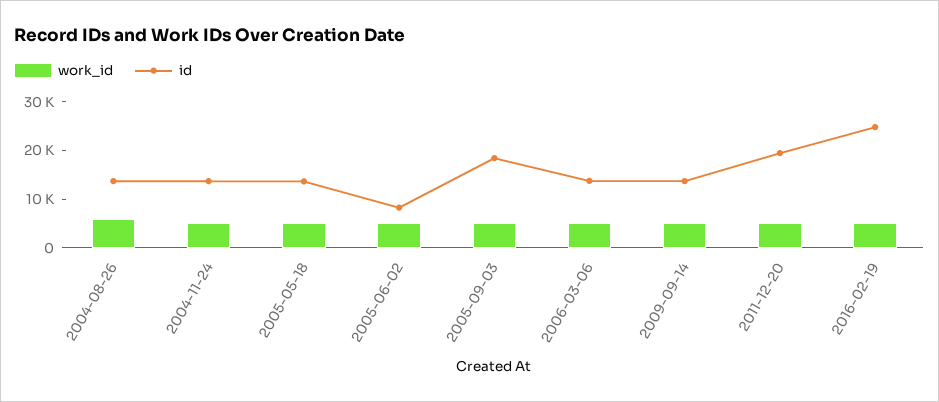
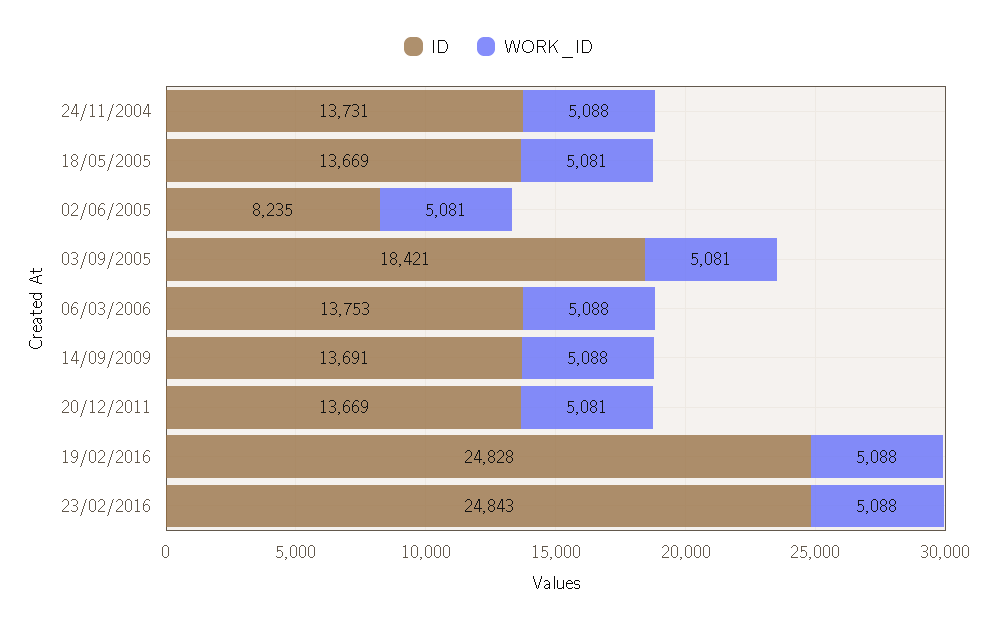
work_id, 2004-08-26: 6000 -> none
id, 2004-08-26: 14000 -> none
id, 2011-12-20: 20000 -> 13669
id, 23/02/2016: none -> 24843
work_id, 23/02/2016: none -> 5088

